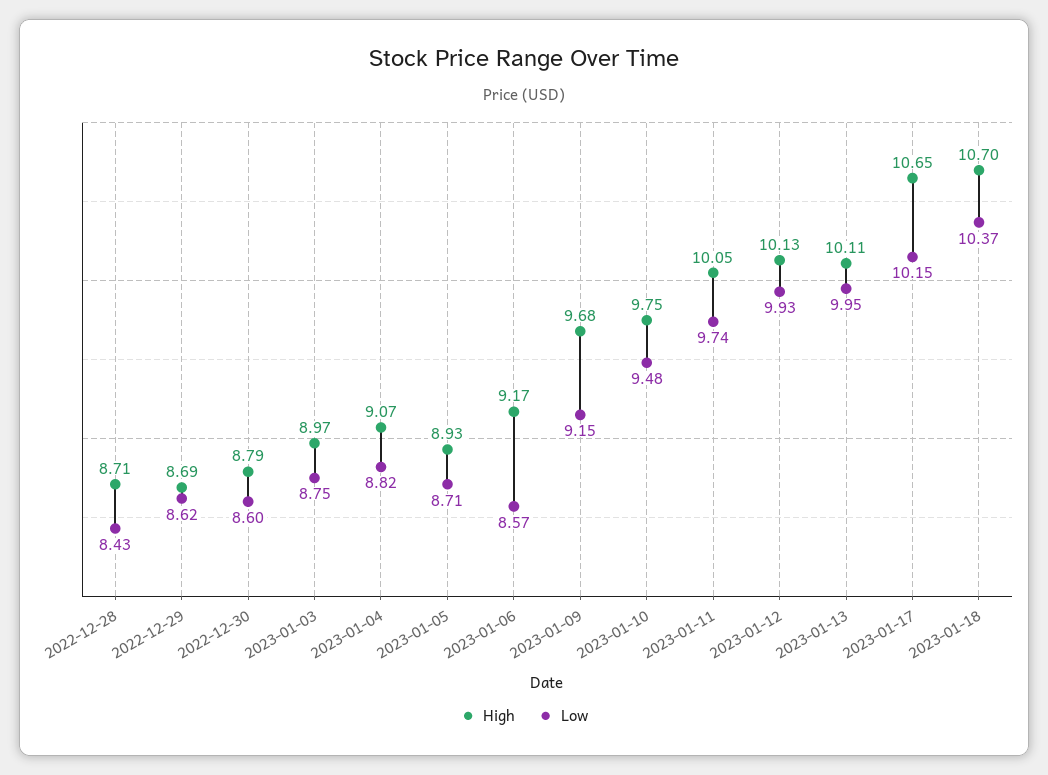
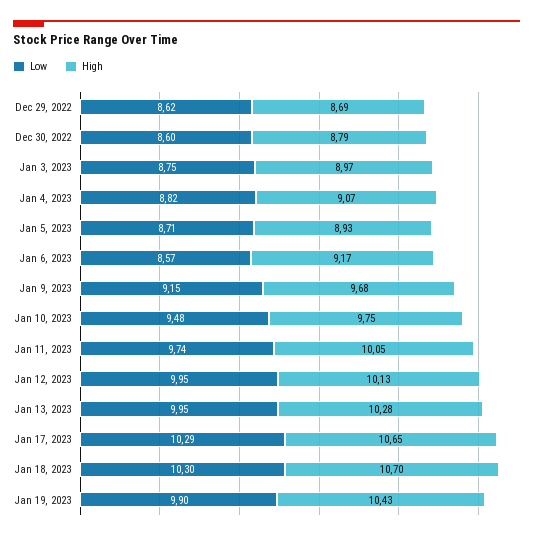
High, 2022-12-28: 8.71 -> none
Low, 2022-12-28: 8.43 -> none
Low, 2023-01-12: 9.93 -> 9.95
High, 2023-01-13: 10.11 -> 10.28
Low, 2023-01-17: 10.15 -> 10.29
Low, 2023-01-18: 10.37 -> 10.3
Low, Jan 19, 2023: none -> 9.9
High, Jan 19, 2023: none -> 10.43

